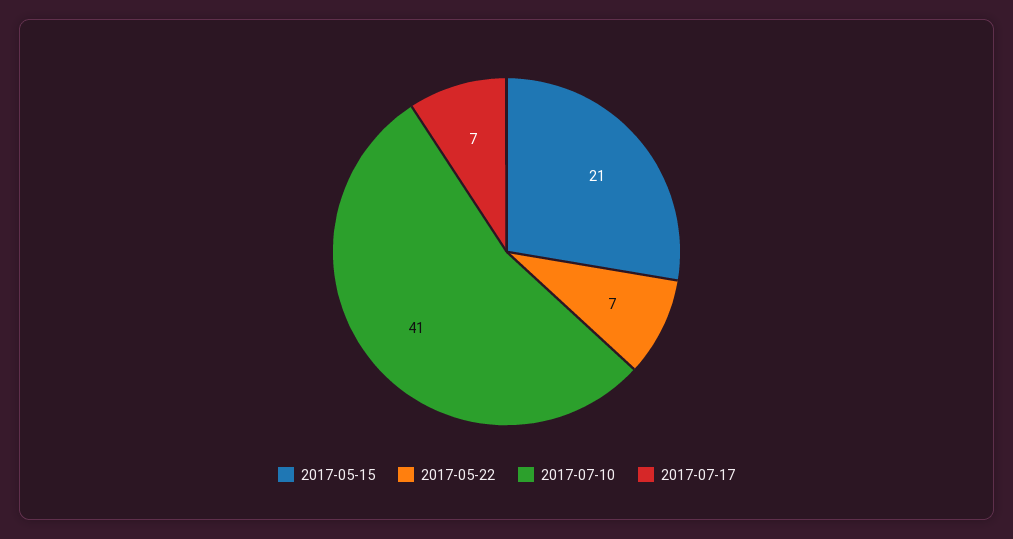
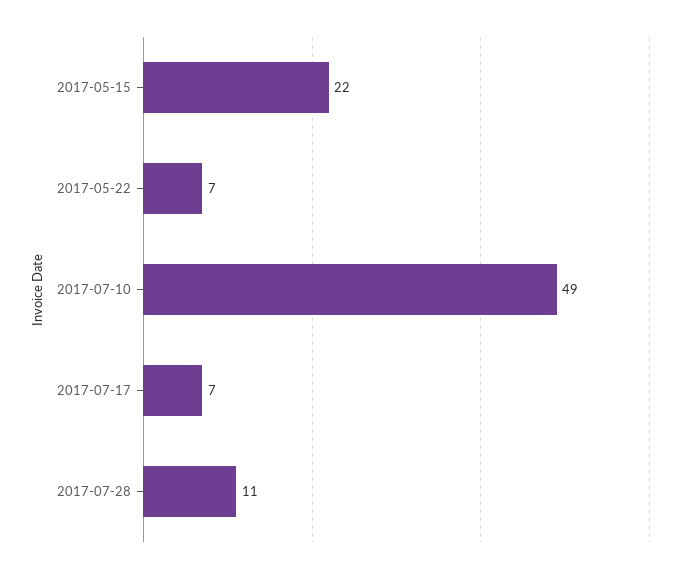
2017-05-15: 21 -> 22
2017-07-10: 41 -> 49
2017-07-28: none -> 11

